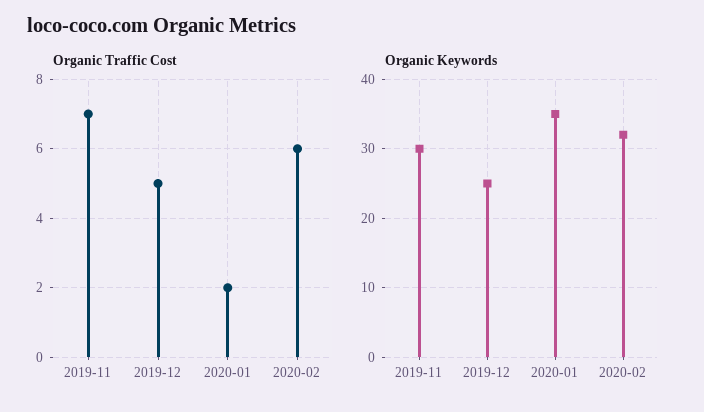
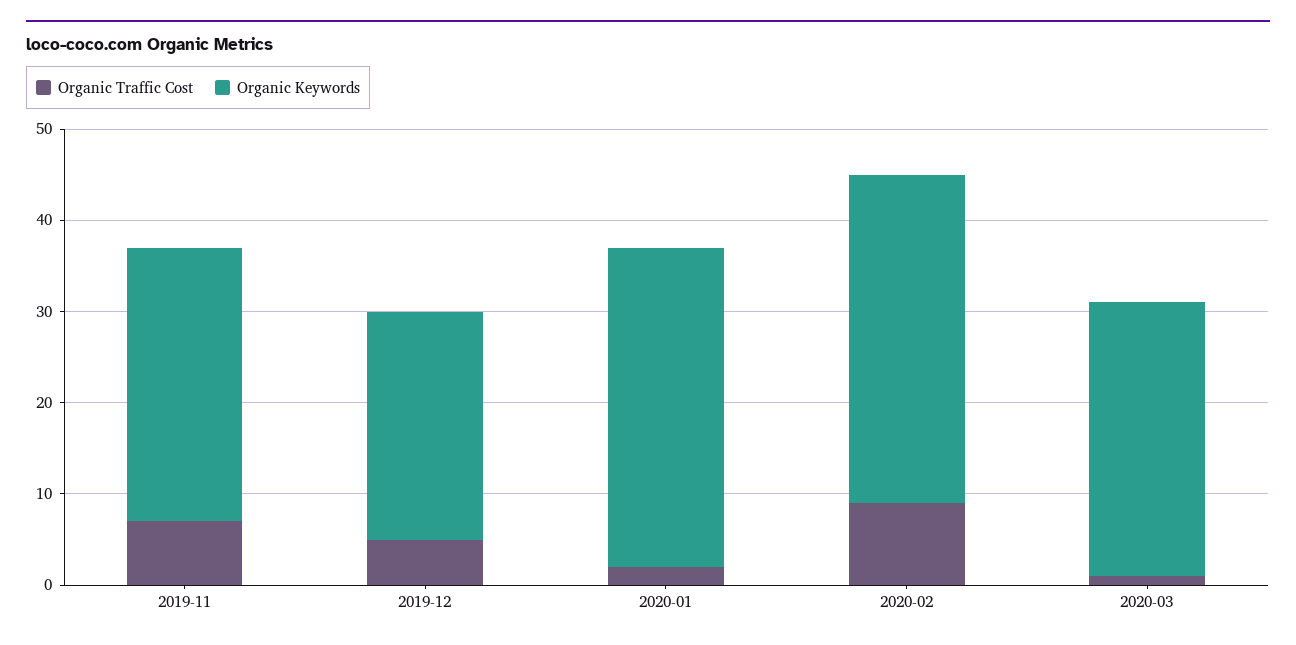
Organic Traffic Cost, 2020-02: 6 -> 9
Organic Keywords, 2020-02: 32 -> 36
Organic Traffic Cost, 2020-03: none -> 1
Organic Keywords, 2020-03: none -> 30

